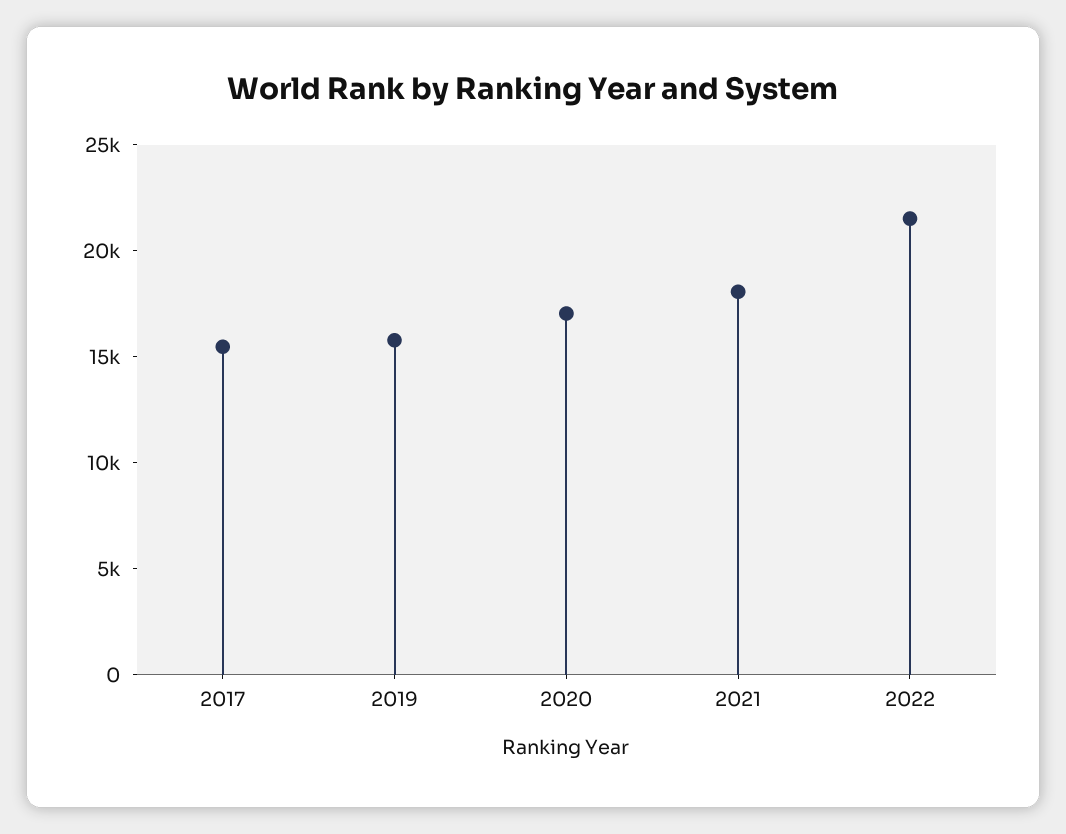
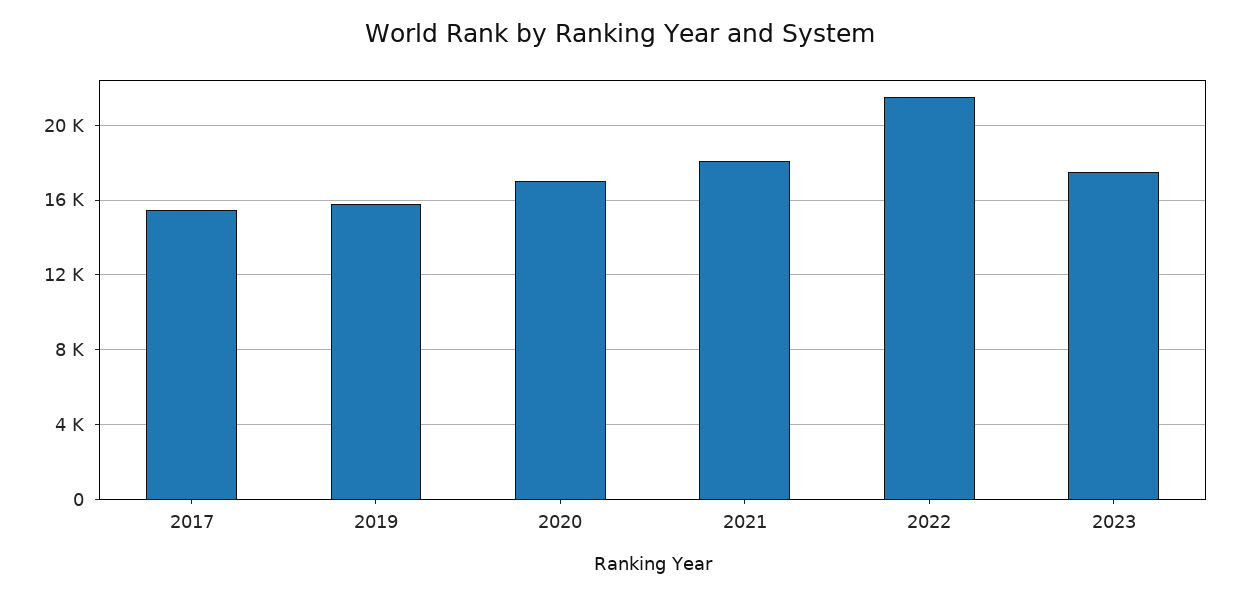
2023: none -> 17500

